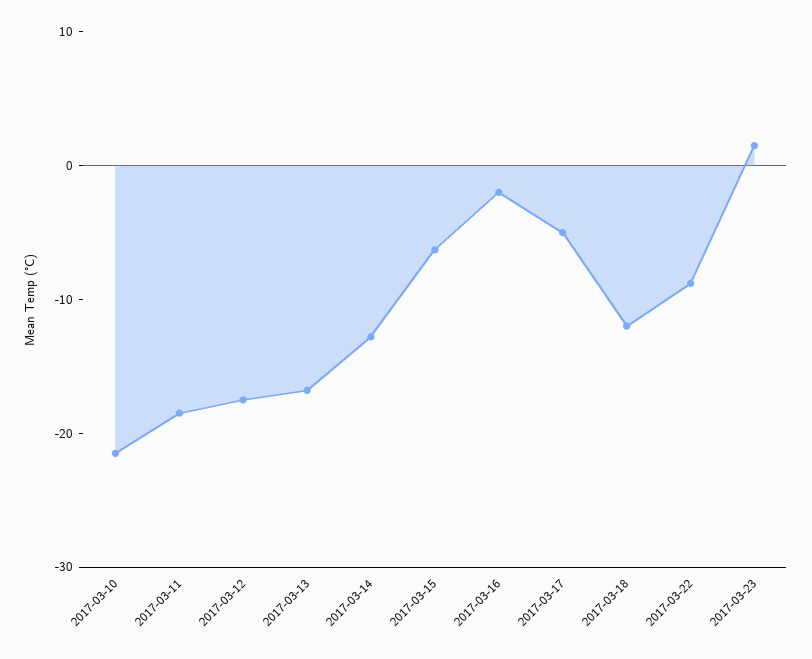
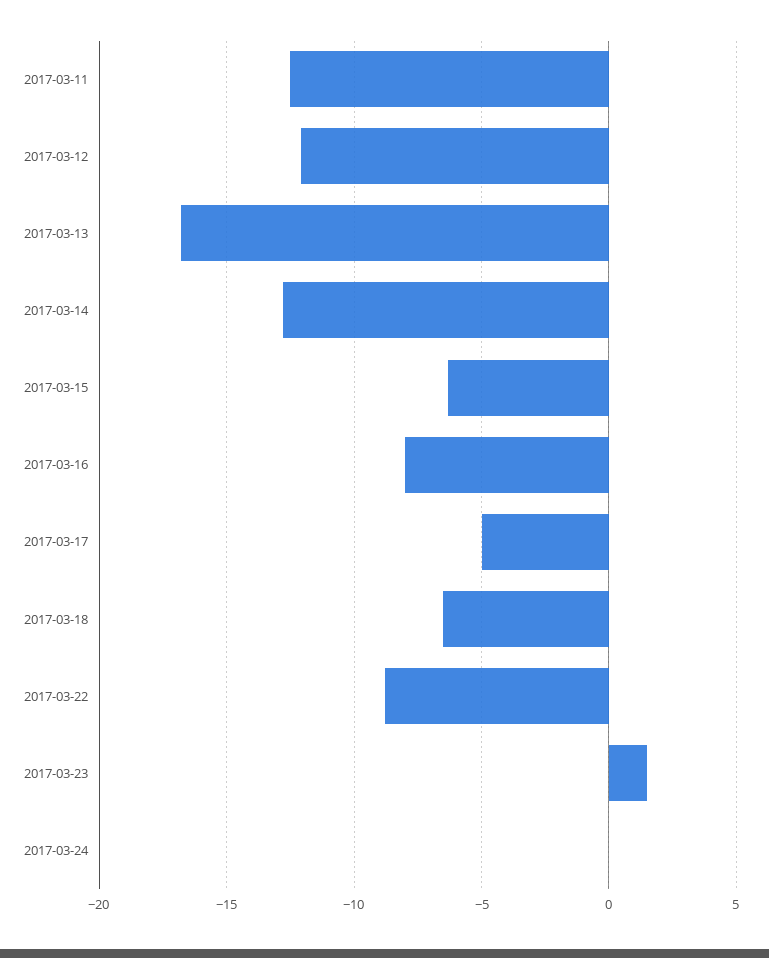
2017-03-10: -22 -> none
2017-03-11: -18 -> -12.5
2017-03-12: -18 -> -12
2017-03-16: -2 -> -8
2017-03-18: -12 -> -6.5
2017-03-24: none -> 0

